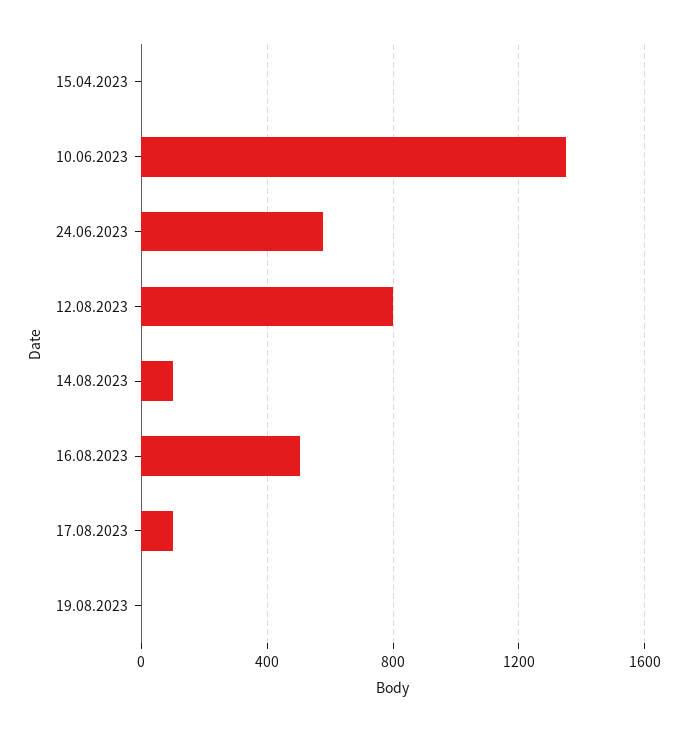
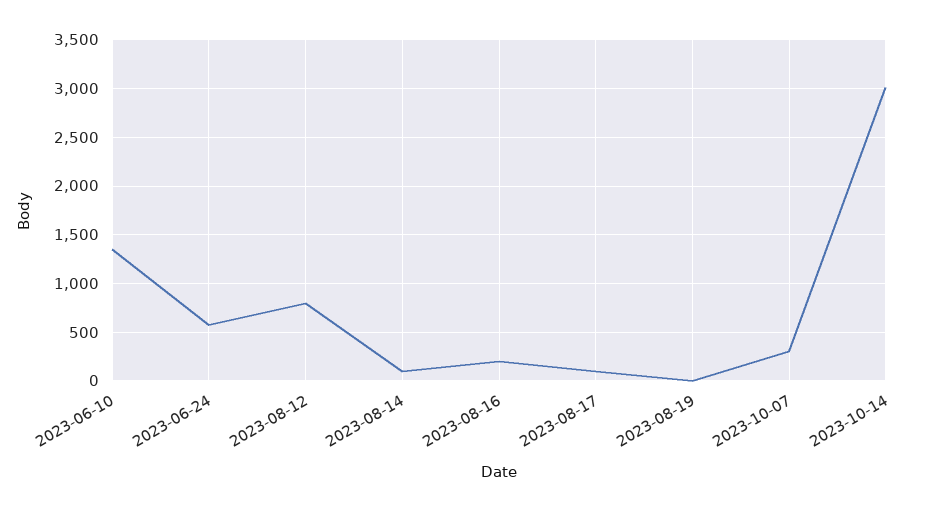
15.04.2023: 0 -> none
16.08.2023: 500 -> 200
2023-10-07: none -> 300
2023-10-14: none -> 3000

